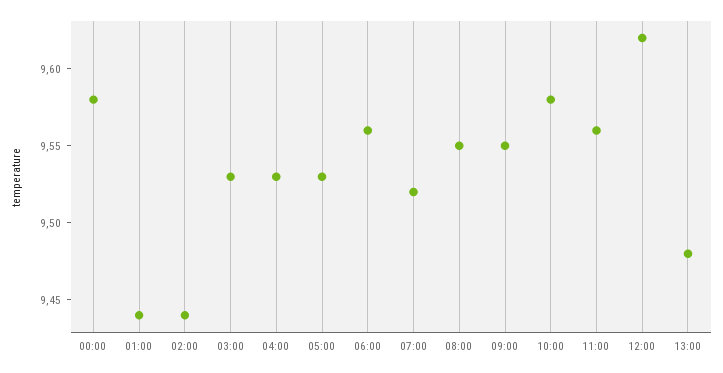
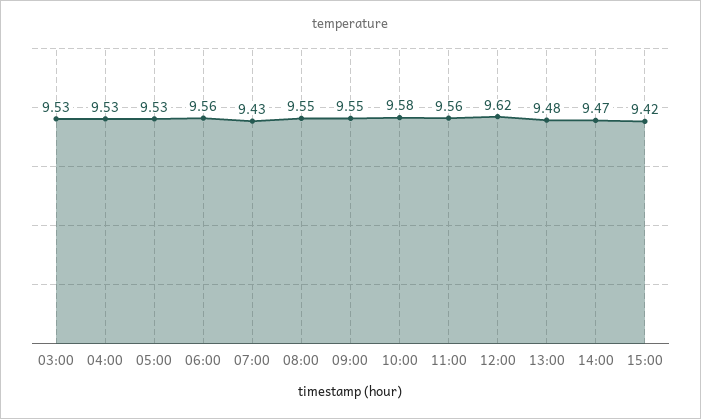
00:00: 9.58 -> none
01:00: 9.44 -> none
02:00: 9.44 -> none
07:00: 9.52 -> 9.43
14:00: none -> 9.47
15:00: none -> 9.42

